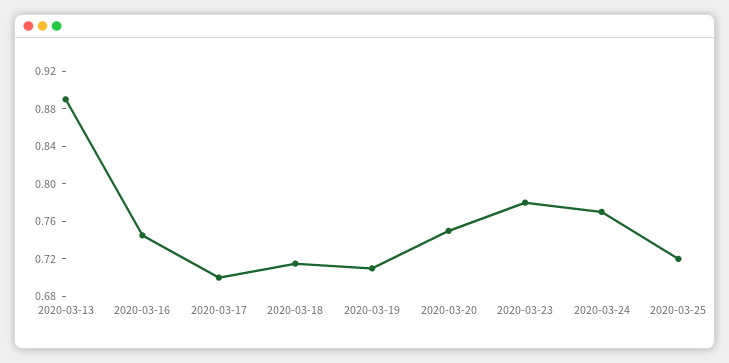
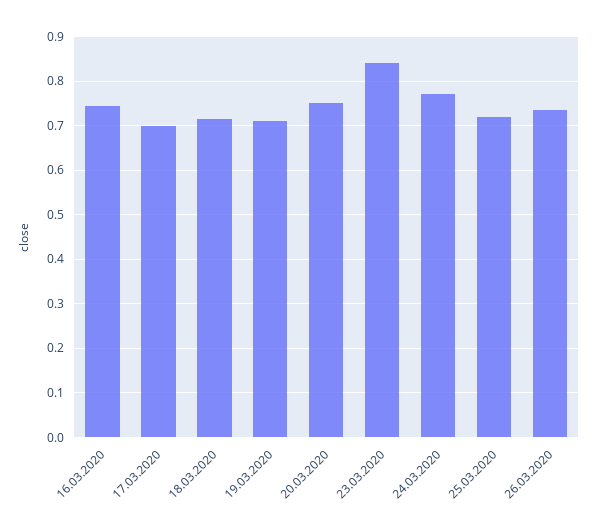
2020-03-13: 0.89 -> none
2020-03-23: 0.78 -> 0.84
26.03.2020: none -> 0.74

